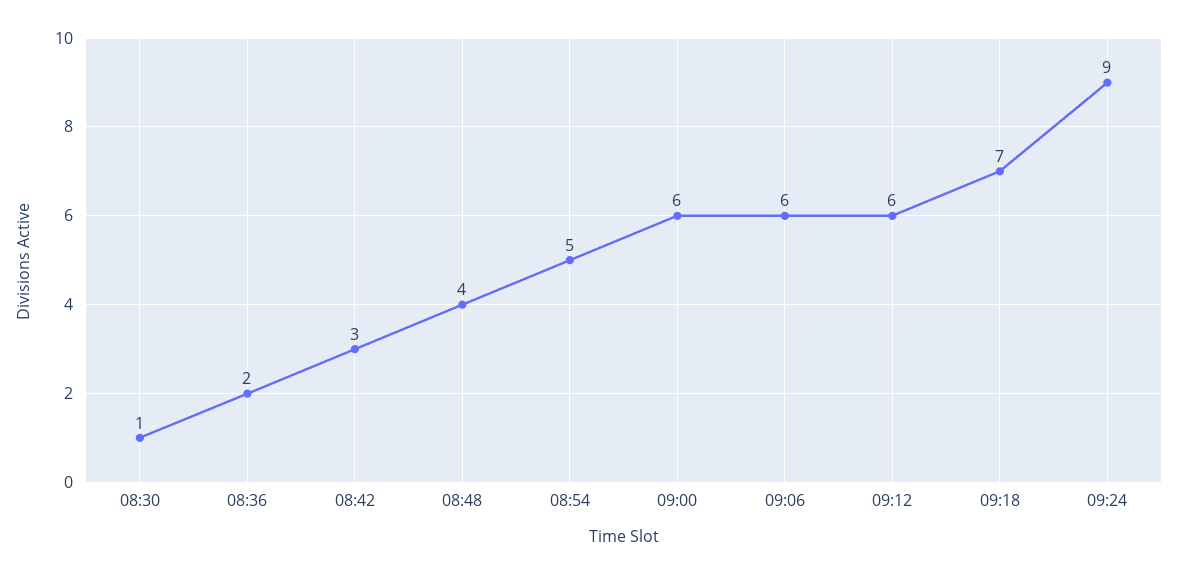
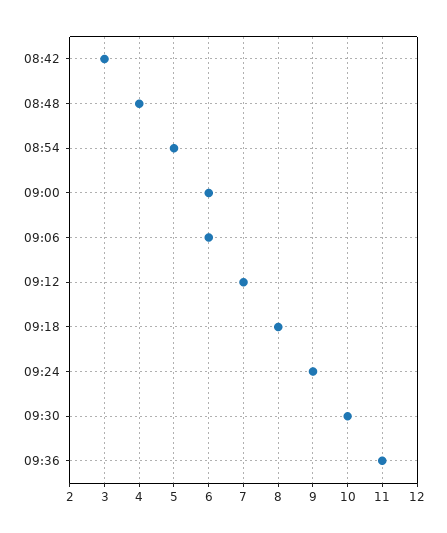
08:30: 1 -> none
08:36: 2 -> none
09:12: 6 -> 7
09:18: 7 -> 8
09:30: none -> 10
09:36: none -> 11

